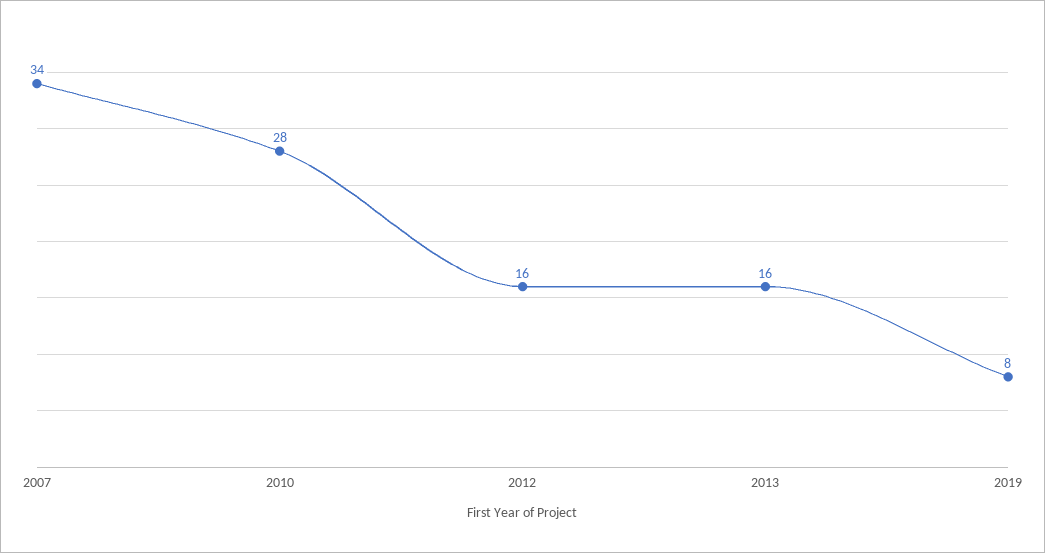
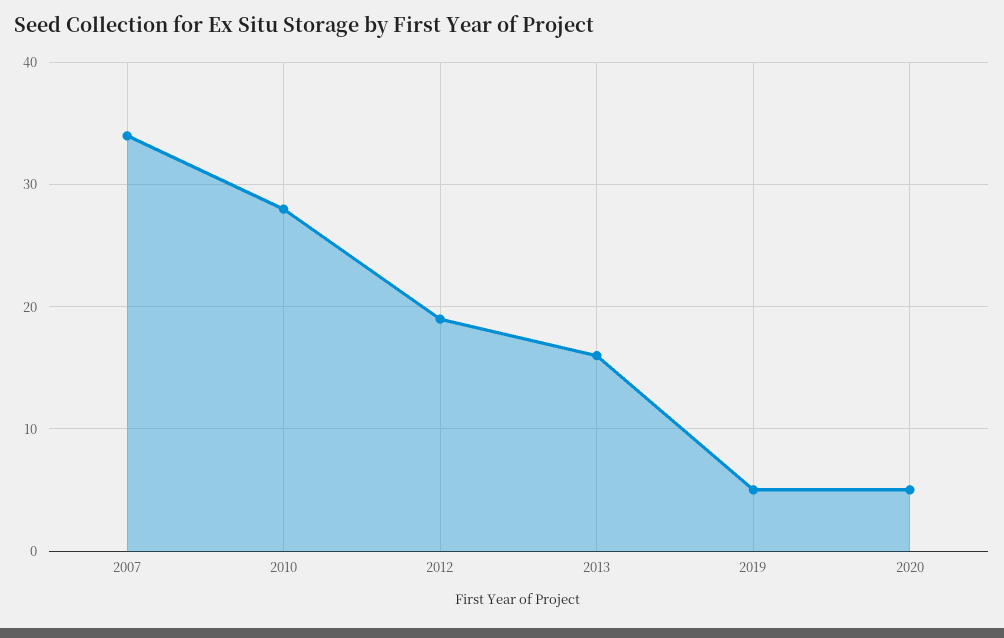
2012: 16 -> 19
2019: 8 -> 5
2020: none -> 5

